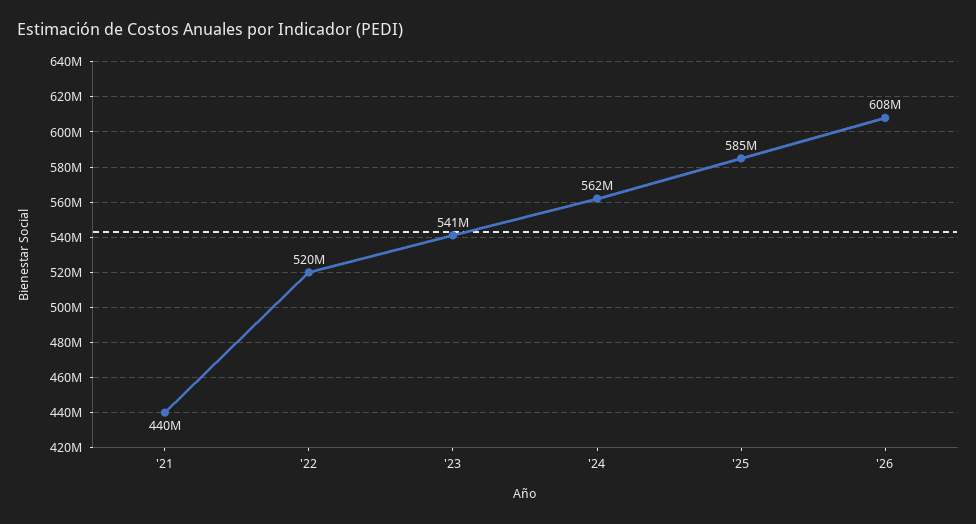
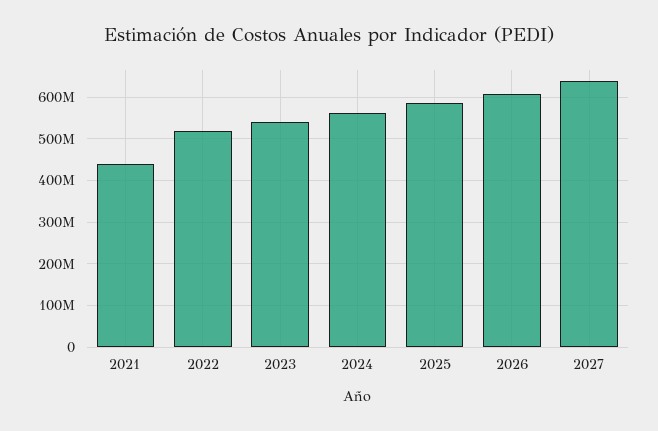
2027: none -> 640000000

